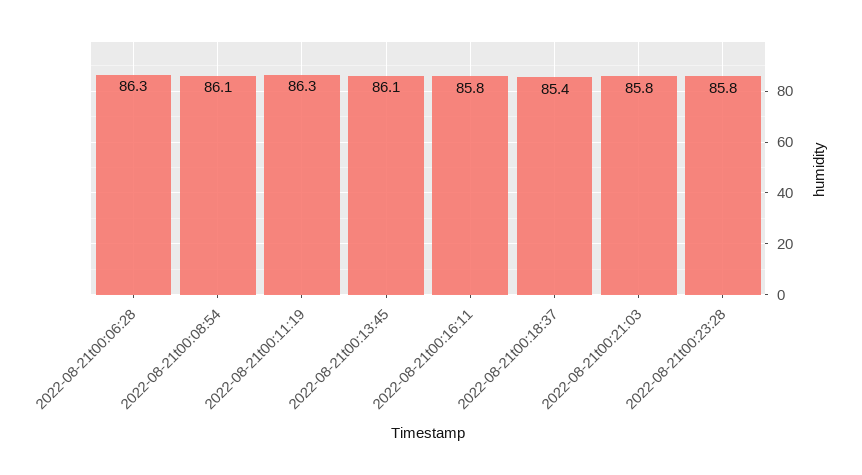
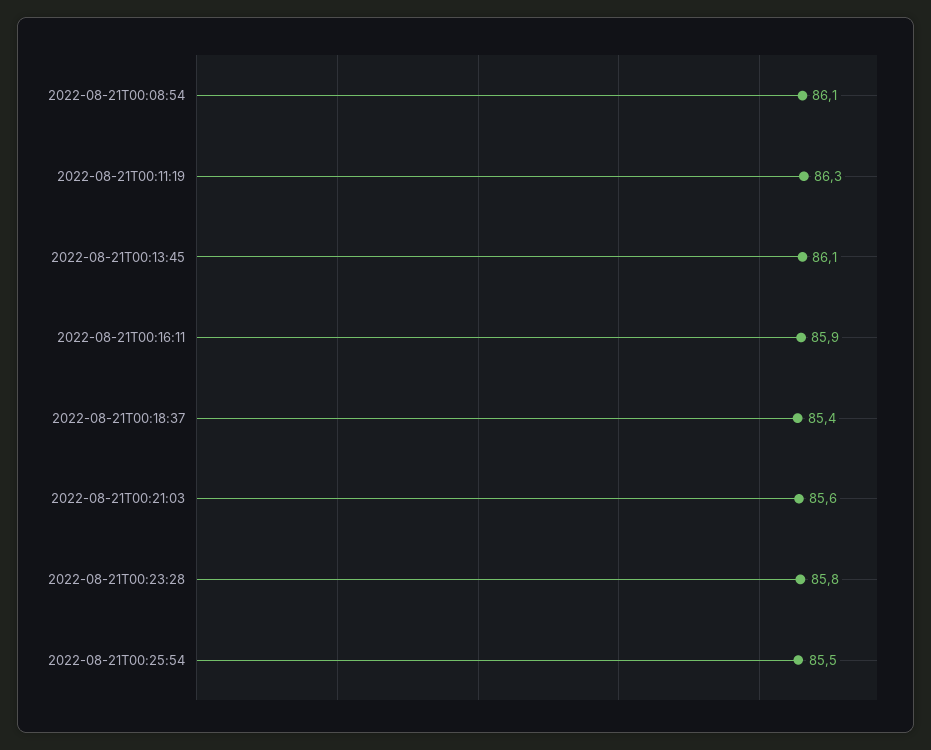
2022-08-21t00:06:28: 86.3 -> none
2022-08-21t00:16:11: 85.8 -> 85.9
2022-08-21t00:21:03: 85.8 -> 85.6
2022-08-21T00:25:54: none -> 85.5

